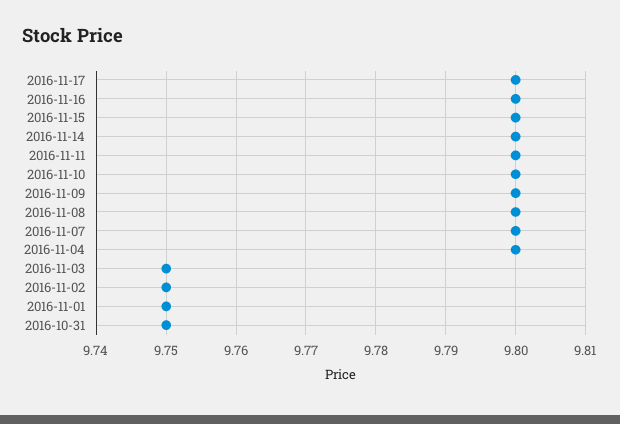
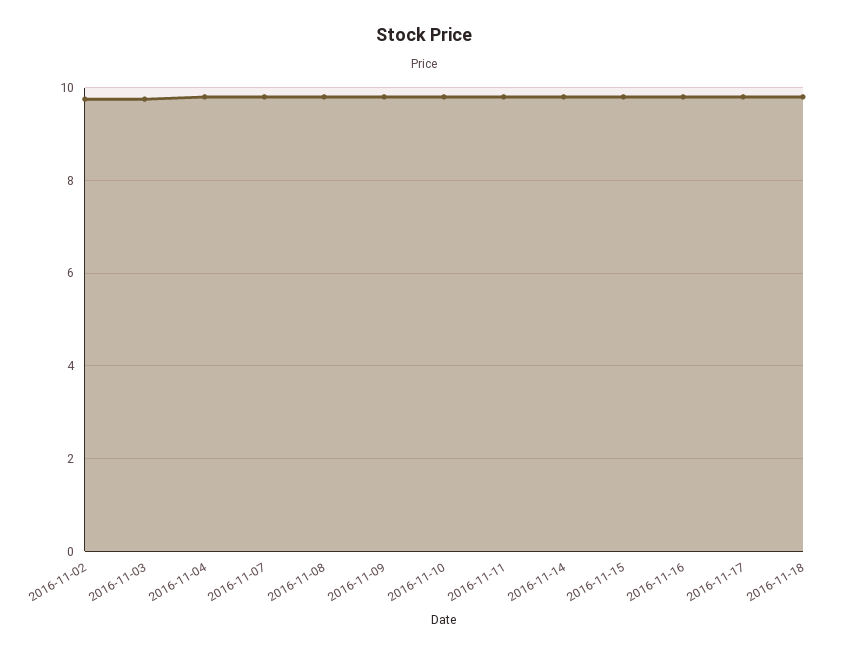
2016-11-01: 9.75 -> none
2016-10-31: 9.75 -> none
2016-11-18: none -> 9.8

